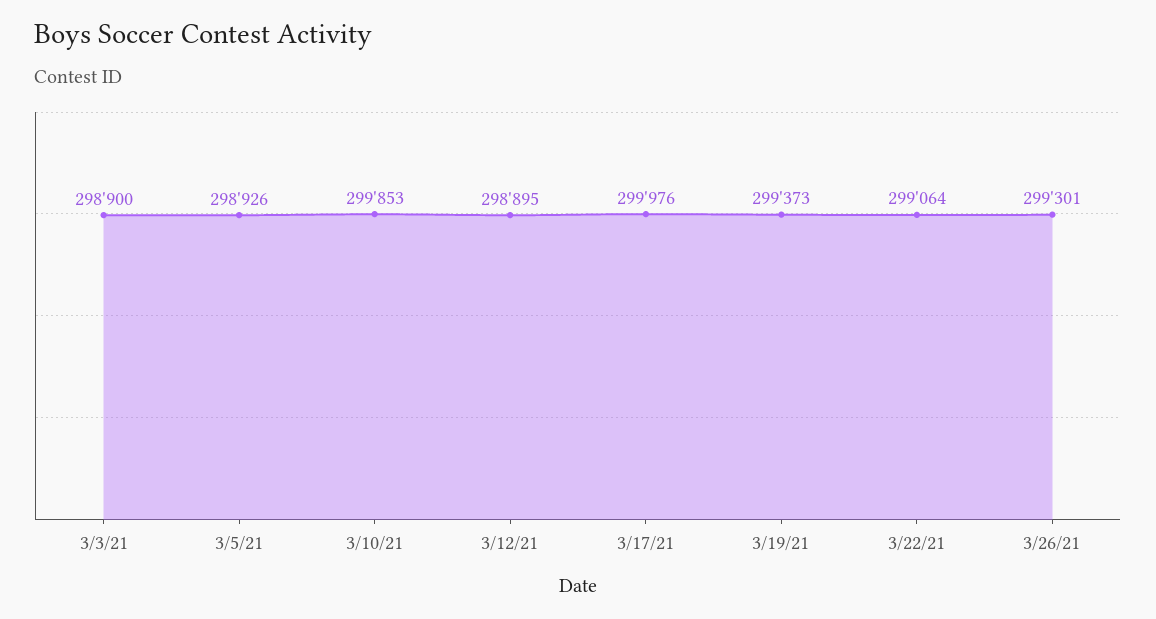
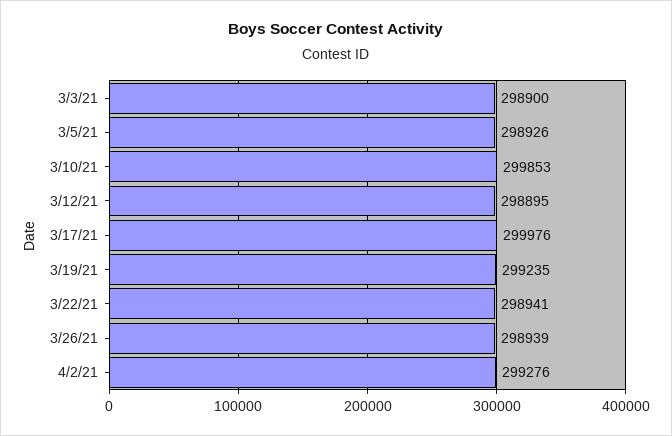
3/19/21: 299373 -> 299235
3/22/21: 299064 -> 298941
3/26/21: 299301 -> 298939
4/2/21: none -> 299276

